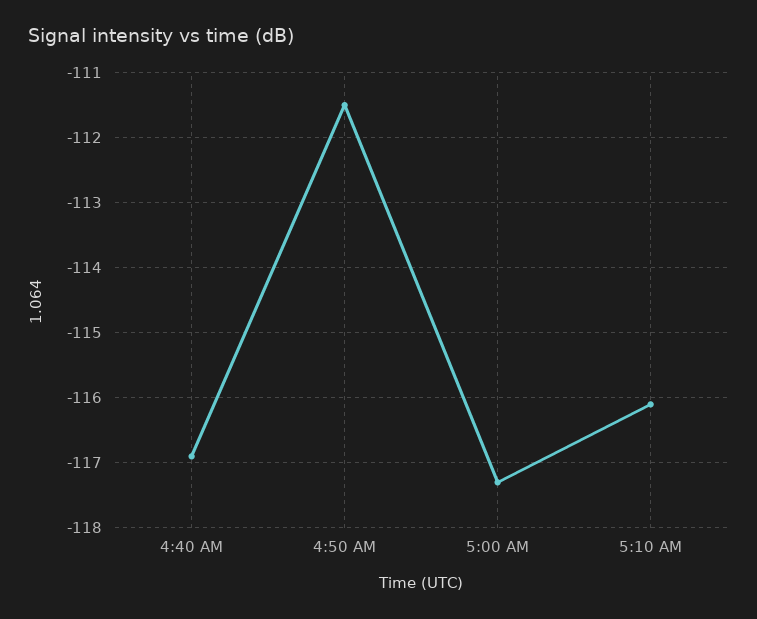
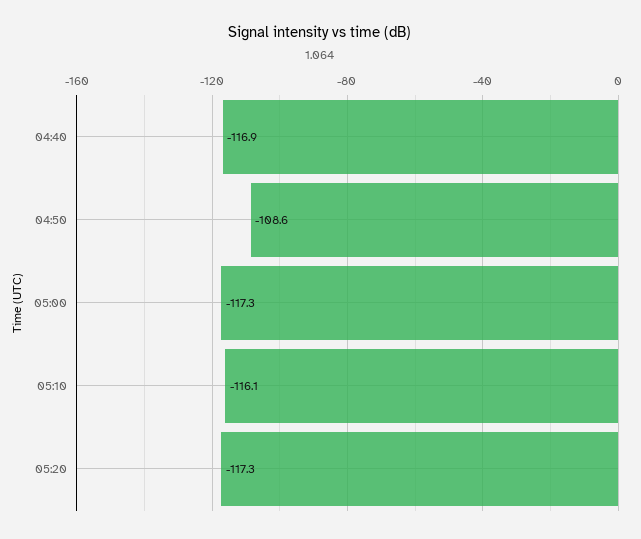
4:50 AM: -111.5 -> -108.6
05:20: none -> -117.3

